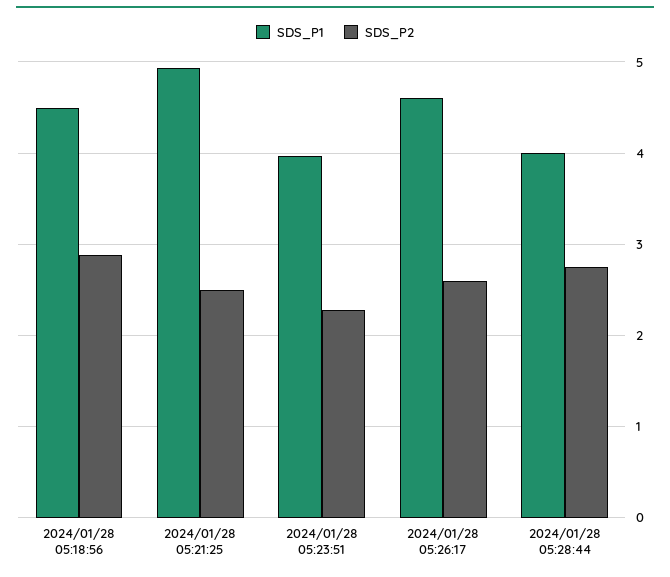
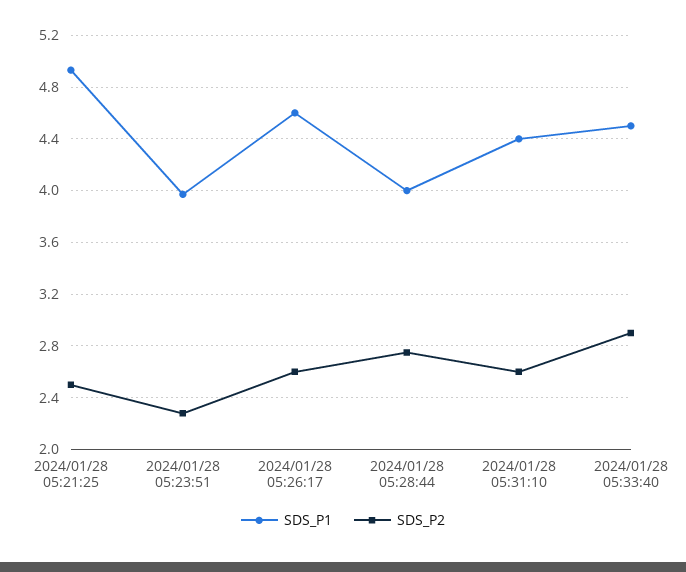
SDS_P1, 2024/01/28 05:18:56: 4.5 -> none
SDS_P2, 2024/01/28 05:18:56: 2.9 -> none
SDS_P1, 2024/01/28 05:31:10: none -> 4.4
SDS_P2, 2024/01/28 05:31:10: none -> 2.6
SDS_P1, 2024/01/28 05:33:40: none -> 4.5
SDS_P2, 2024/01/28 05:33:40: none -> 2.9

